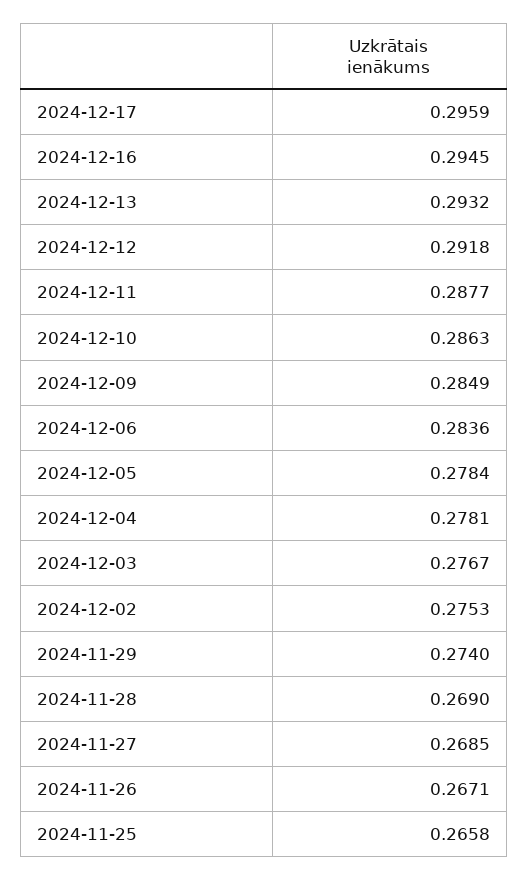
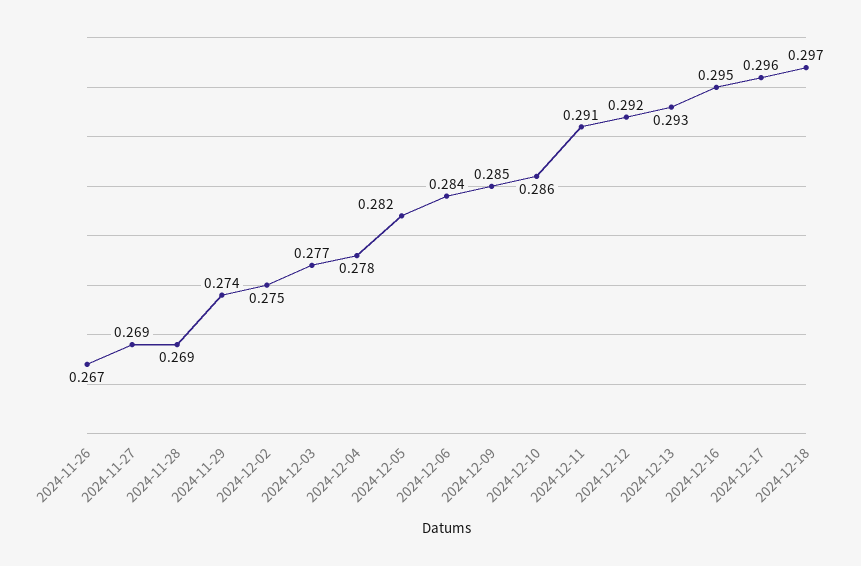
2024-12-11: 0.2877 -> 0.291
2024-12-05: 0.2784 -> 0.282
2024-11-25: 0.2658 -> none
2024-12-18: none -> 0.297

